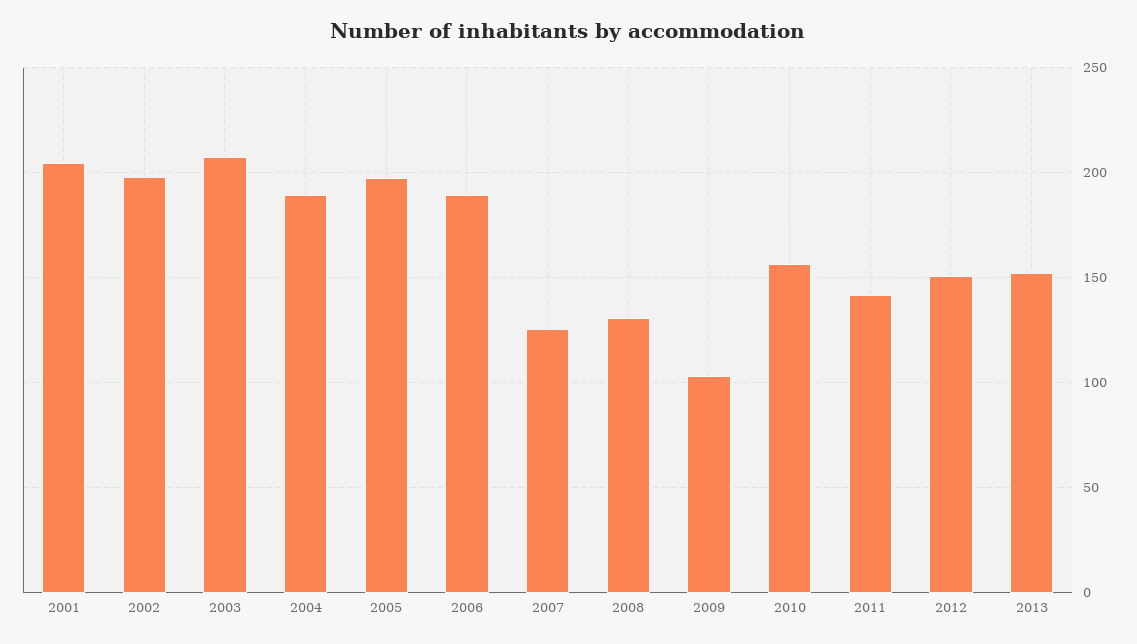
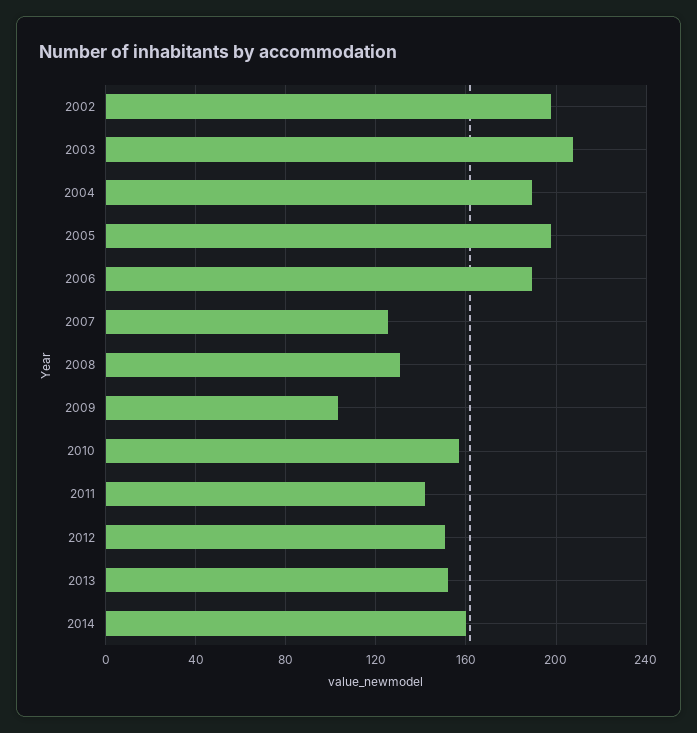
2001: 205 -> none
2014: none -> 160

